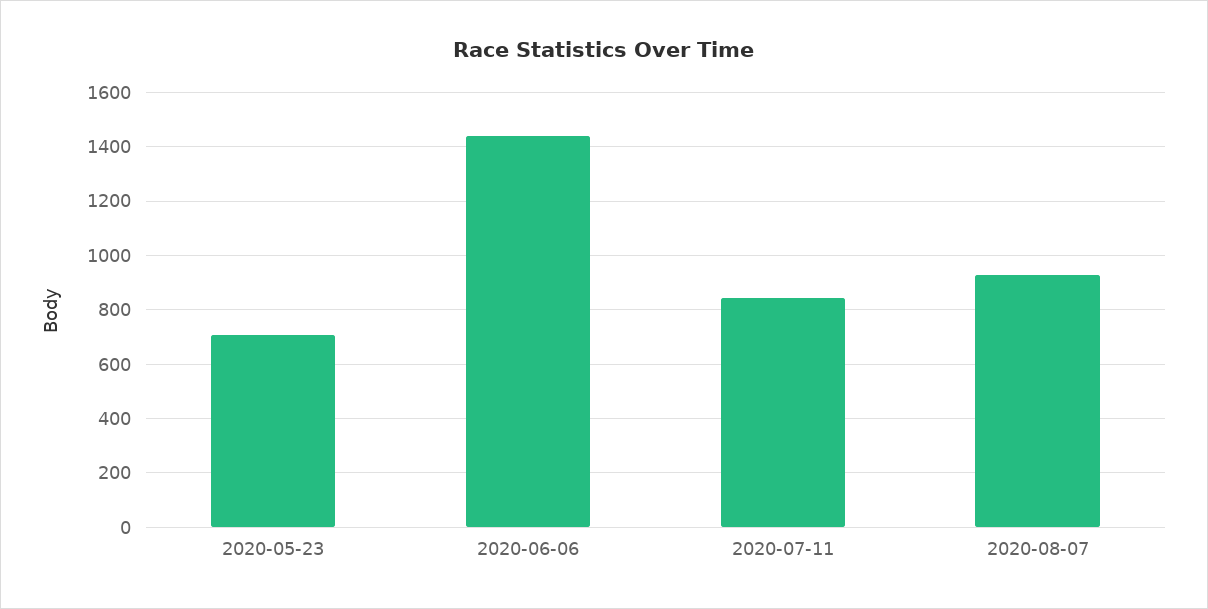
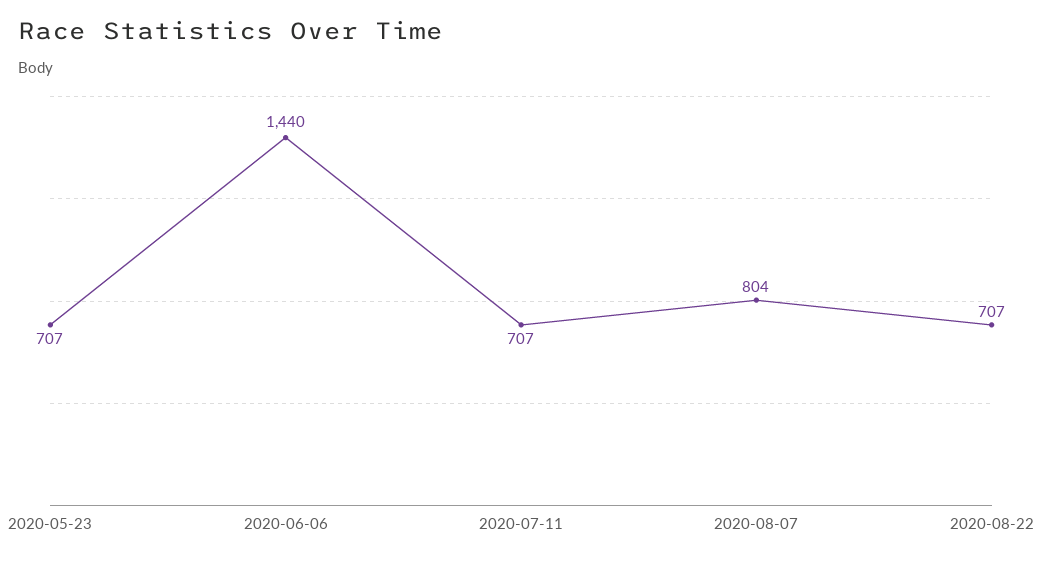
2020-07-11: 850 -> 707
2020-08-07: 925 -> 804
2020-08-22: none -> 707

